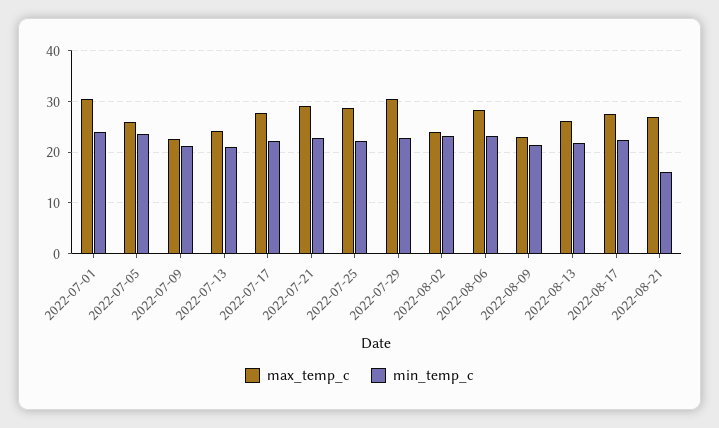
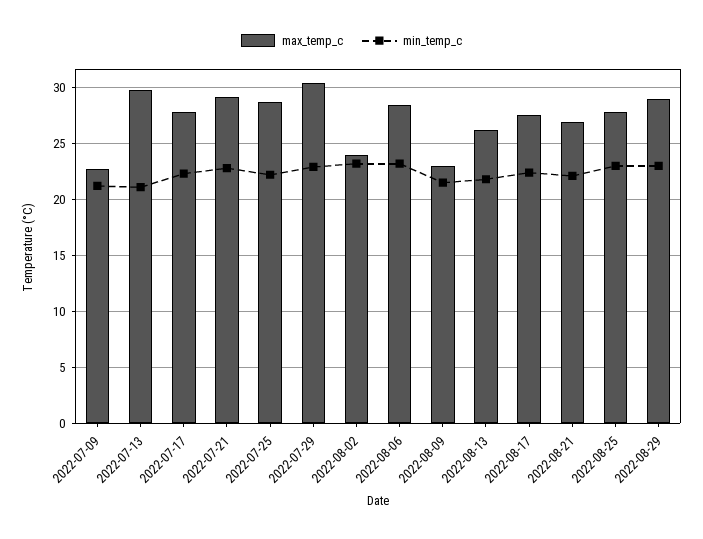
max_temp_c, 2022-07-01: 30 -> none
min_temp_c, 2022-07-01: 24 -> none
max_temp_c, 2022-07-05: 26 -> none
min_temp_c, 2022-07-05: 24 -> none
max_temp_c, 2022-07-13: 24 -> 30
min_temp_c, 2022-08-21: 16 -> 22
max_temp_c, 2022-08-25: none -> 28
min_temp_c, 2022-08-25: none -> 23
max_temp_c, 2022-08-29: none -> 29
min_temp_c, 2022-08-29: none -> 23

